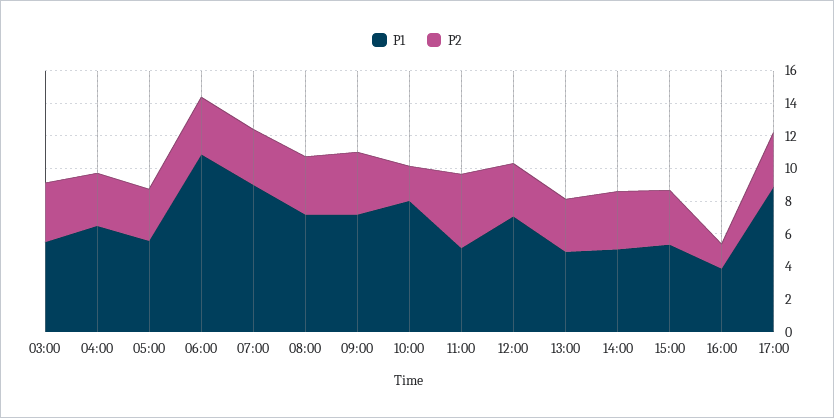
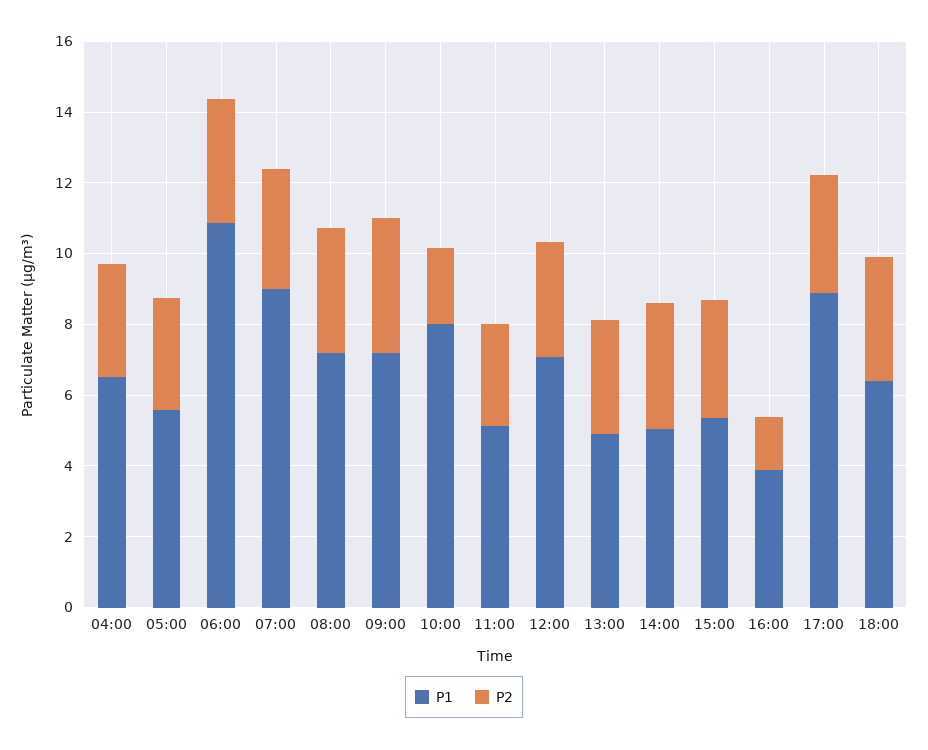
P1, 03:00: 5.5 -> none
P2, 03:00: 3.5 -> none
P2, 11:00: 4.5 -> 3
P1, 18:00: none -> 6.5
P2, 18:00: none -> 3.5

